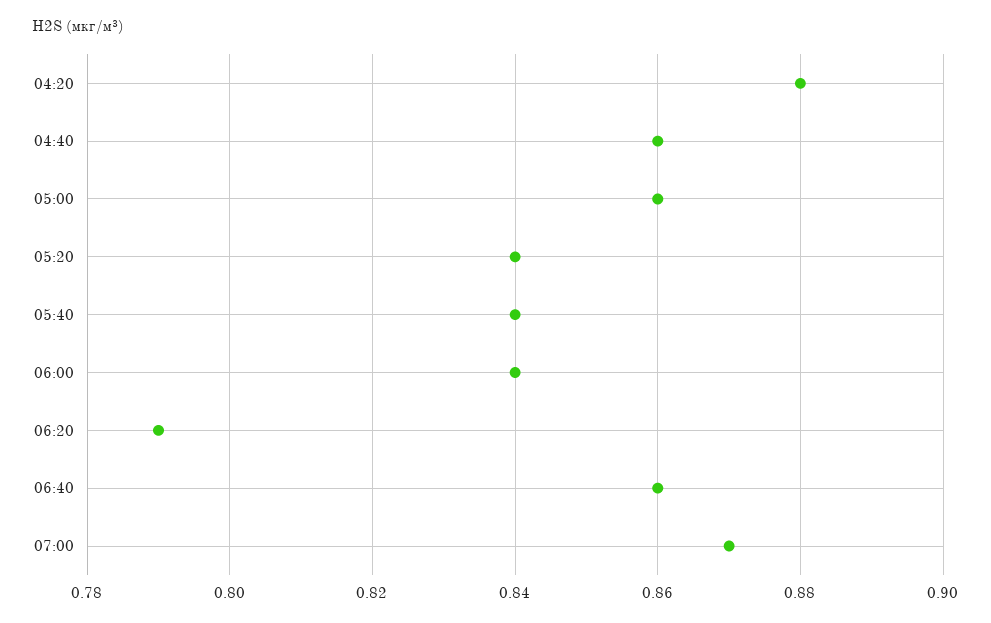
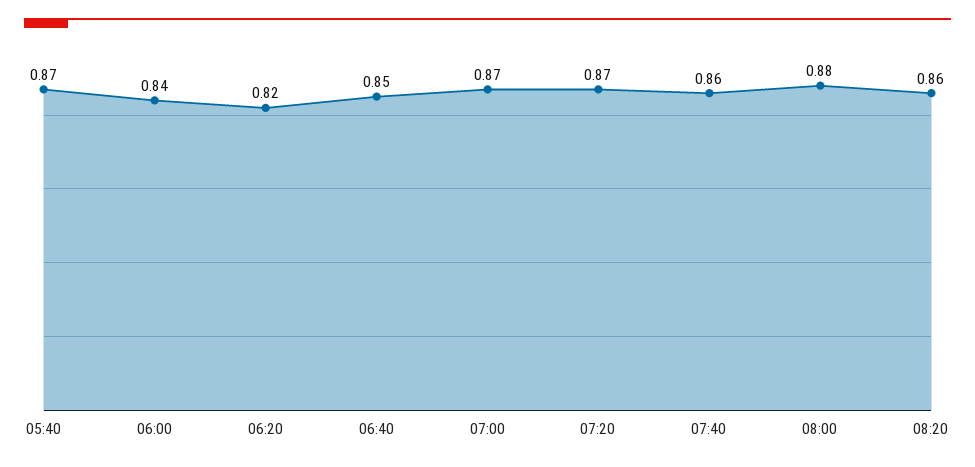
04:20: 0.88 -> none
04:40: 0.86 -> none
05:00: 0.86 -> none
05:20: 0.84 -> none
05:40: 0.84 -> 0.87
06:20: 0.79 -> 0.82
06:40: 0.86 -> 0.85
07:20: none -> 0.87
07:40: none -> 0.86
08:00: none -> 0.88
08:20: none -> 0.86

